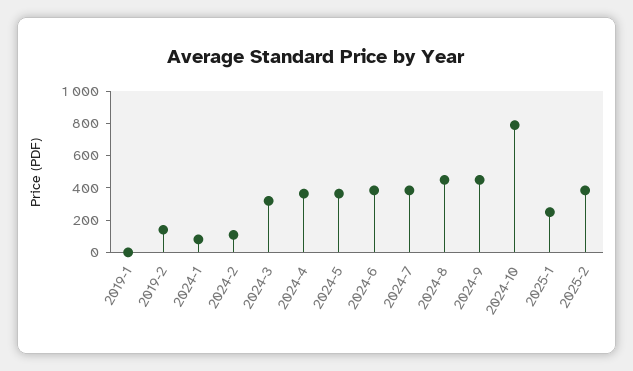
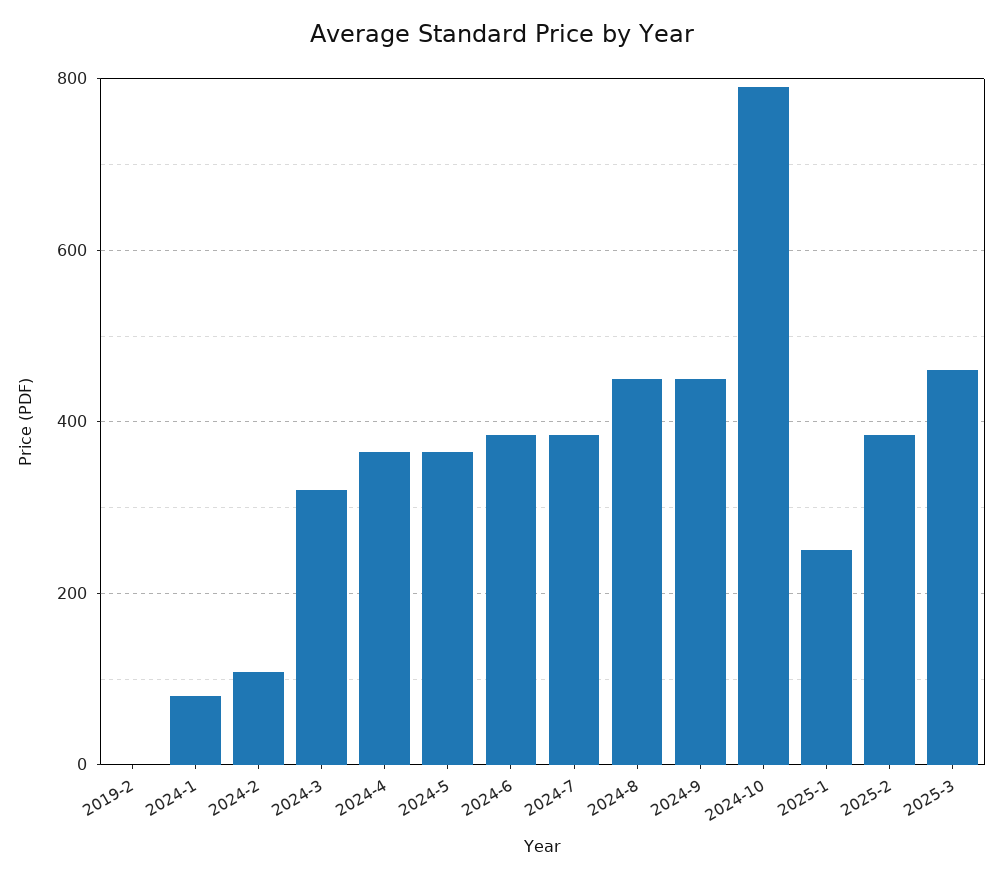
2019-1: 0 -> none
2019-2: 150 -> 0
2025-3: none -> 460

